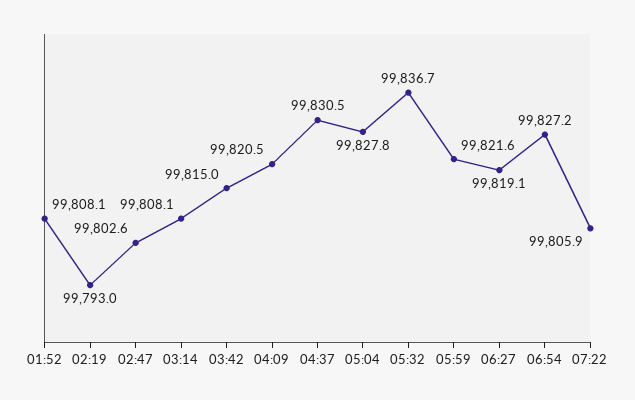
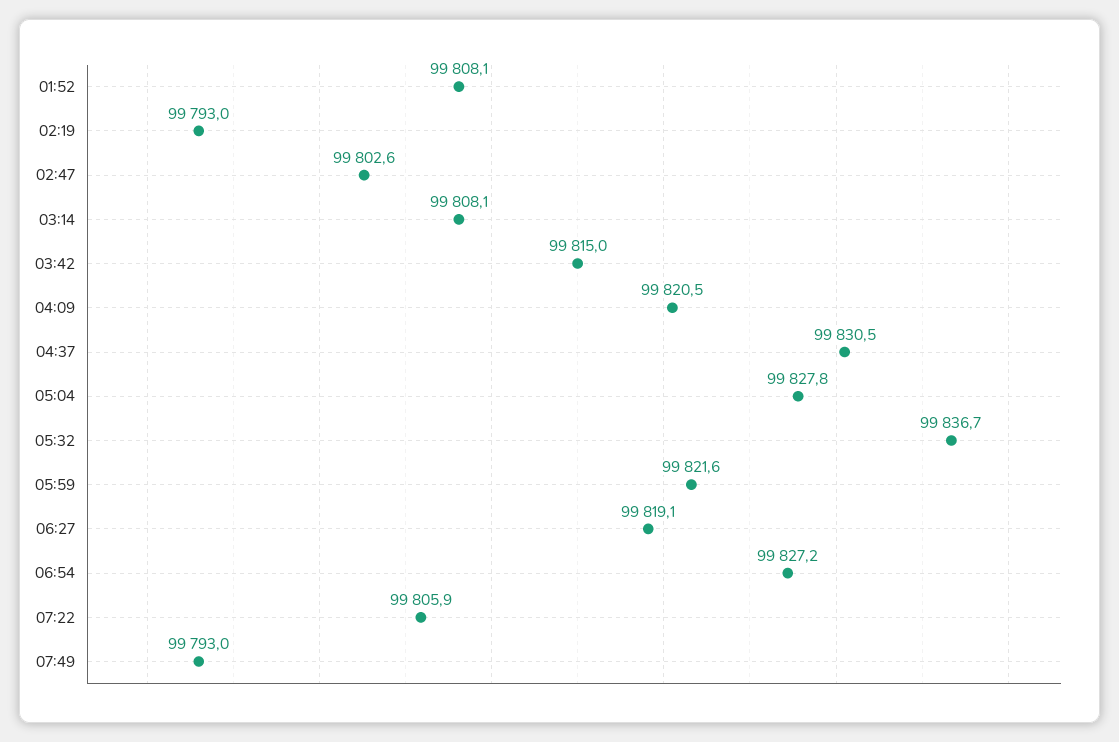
07:49: none -> 99793

